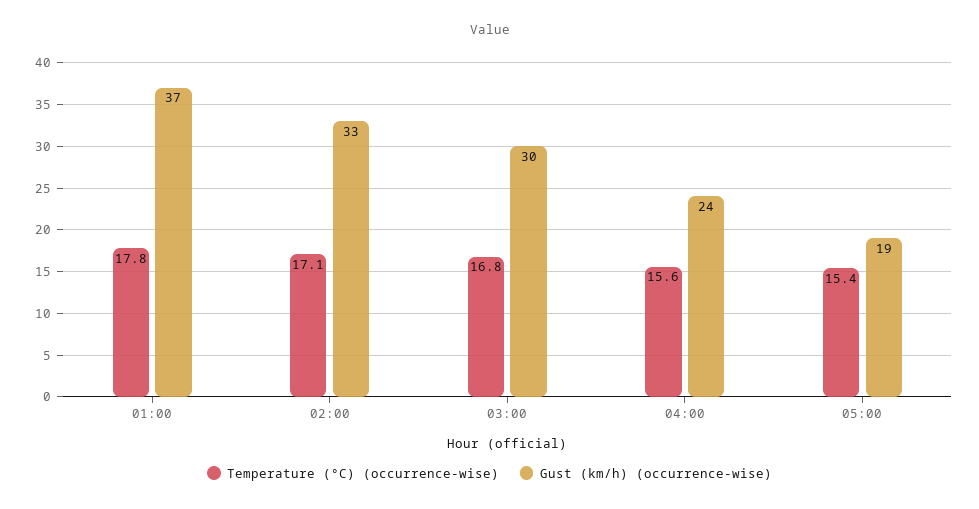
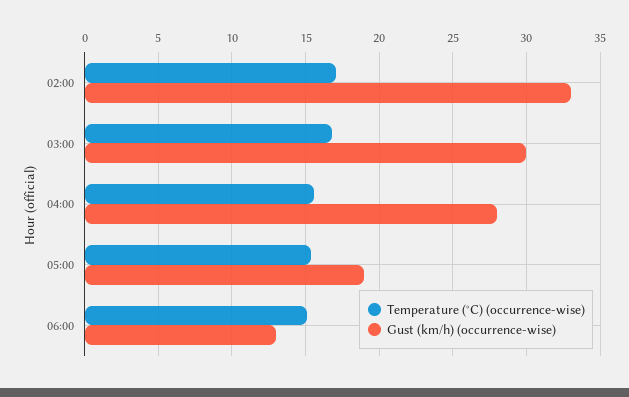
Temperature (°C) (occurrence-wise), 01:00: 17.8 -> none
Gust (km/h) (occurrence-wise), 01:00: 37 -> none
Gust (km/h) (occurrence-wise), 04:00: 24 -> 28
Temperature (°C) (occurrence-wise), 06:00: none -> 15
Gust (km/h) (occurrence-wise), 06:00: none -> 13

